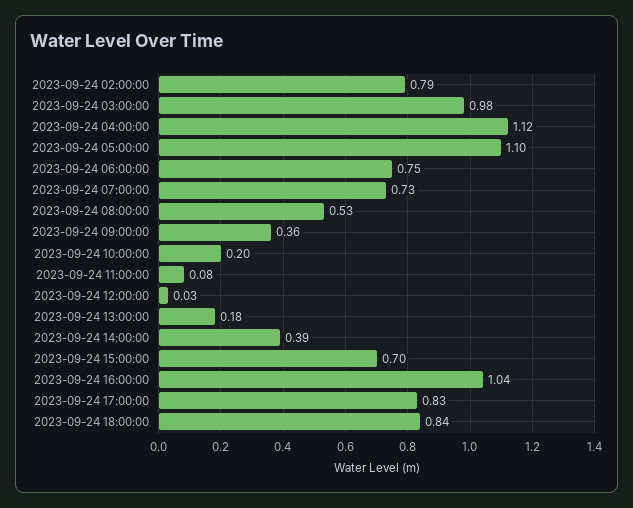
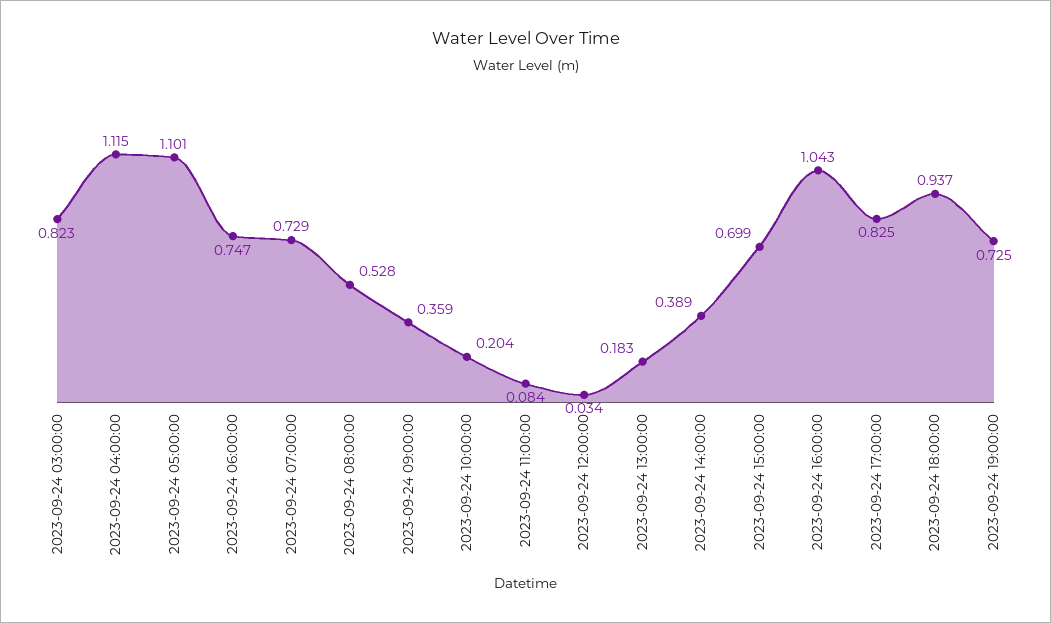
2023-09-24 02:00:00: 0.79 -> none
2023-09-24 03:00:00: 0.98 -> 0.823
2023-09-24 18:00:00: 0.84 -> 0.937
2023-09-24 19:00:00: none -> 0.725

